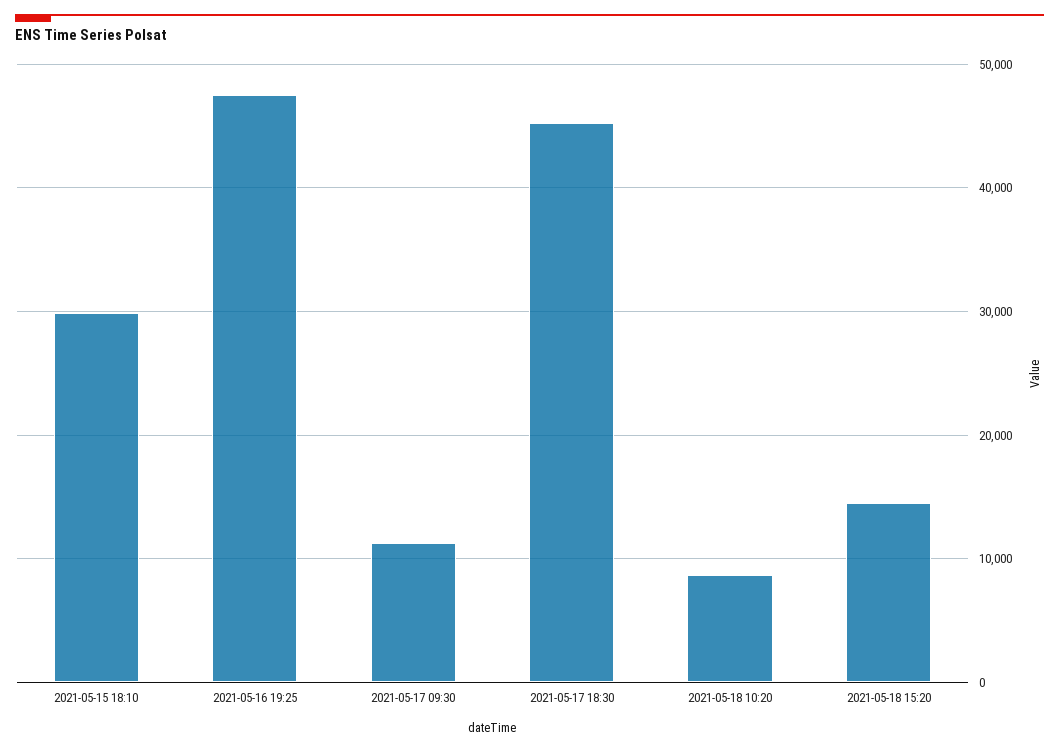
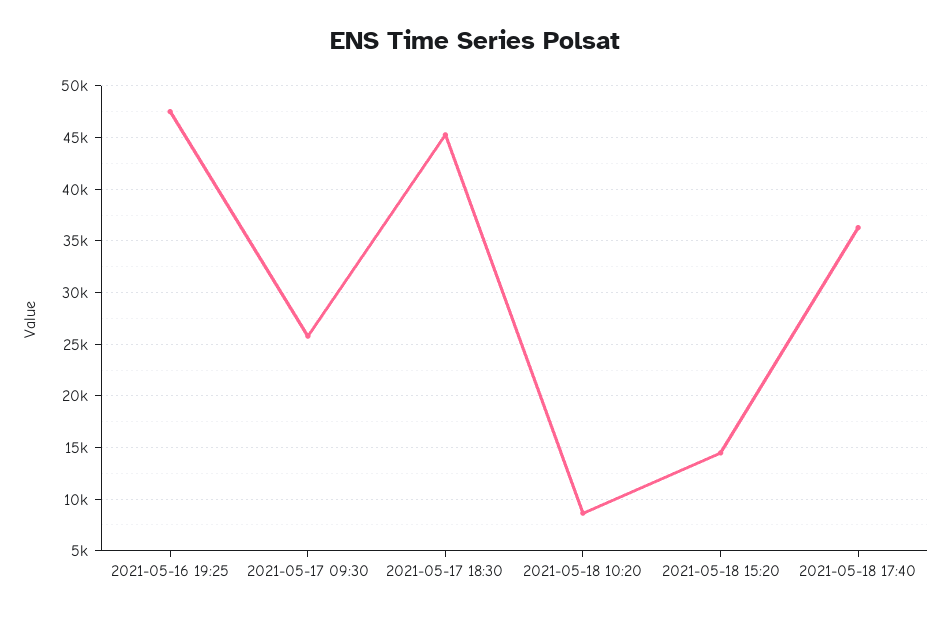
2021-05-15 18:10: 30000 -> none
2021-05-17 09:30: 11000 -> 26000
2021-05-18 17:40: none -> 36000

